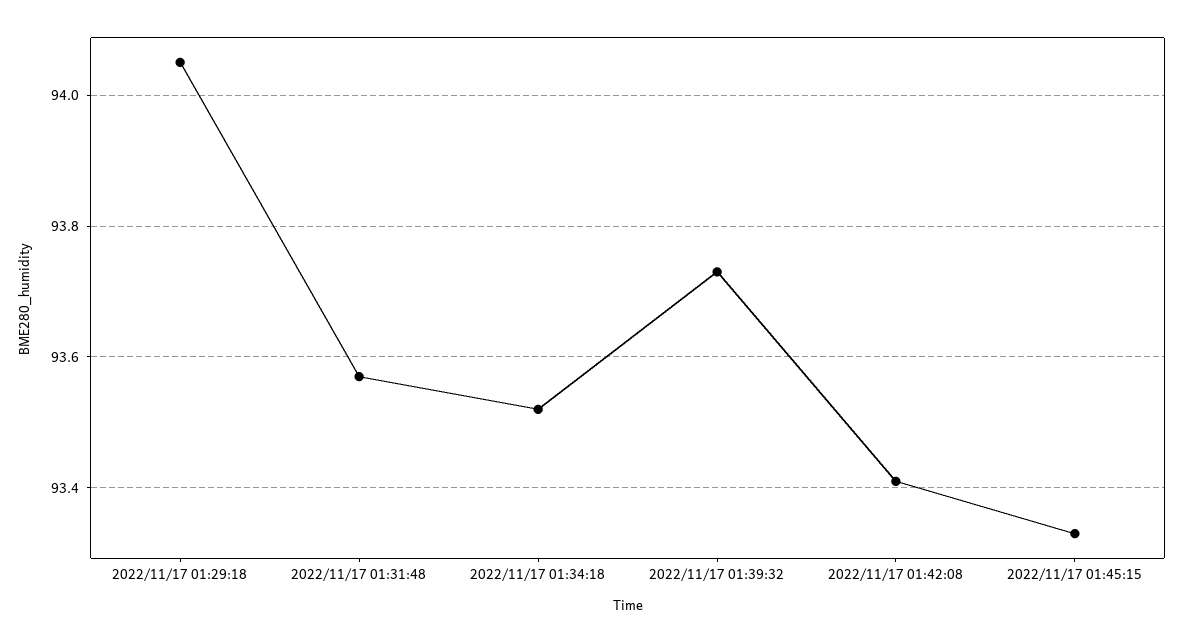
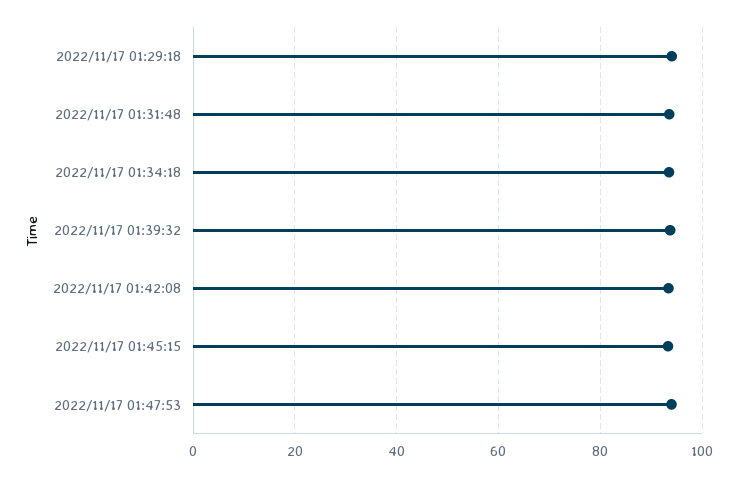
2022/11/17 01:47:53: none -> 94

